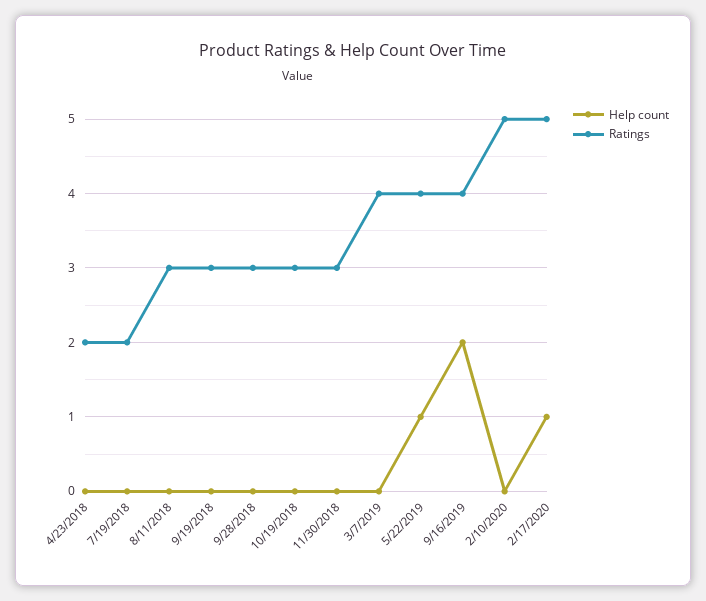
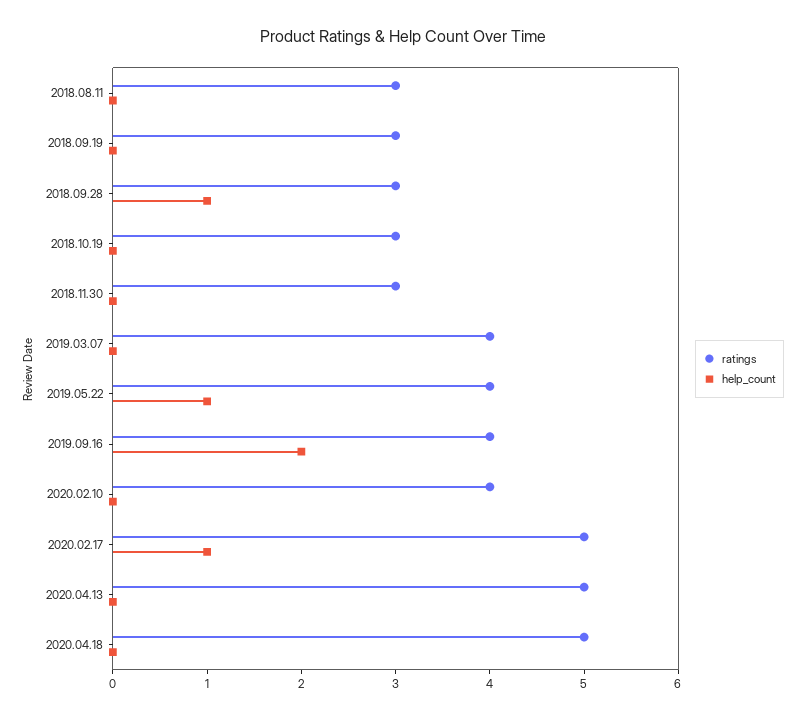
Help count, 4/23/2018: 0 -> none
Ratings, 4/23/2018: 2 -> none
Help count, 7/19/2018: 0 -> none
Ratings, 7/19/2018: 2 -> none
Help count, 9/28/2018: 0 -> 1
Ratings, 2/10/2020: 5 -> 4
Ratings, 2020.04.13: none -> 5
Help count, 2020.04.13: none -> 0
Ratings, 2020.04.18: none -> 5
Help count, 2020.04.18: none -> 0

